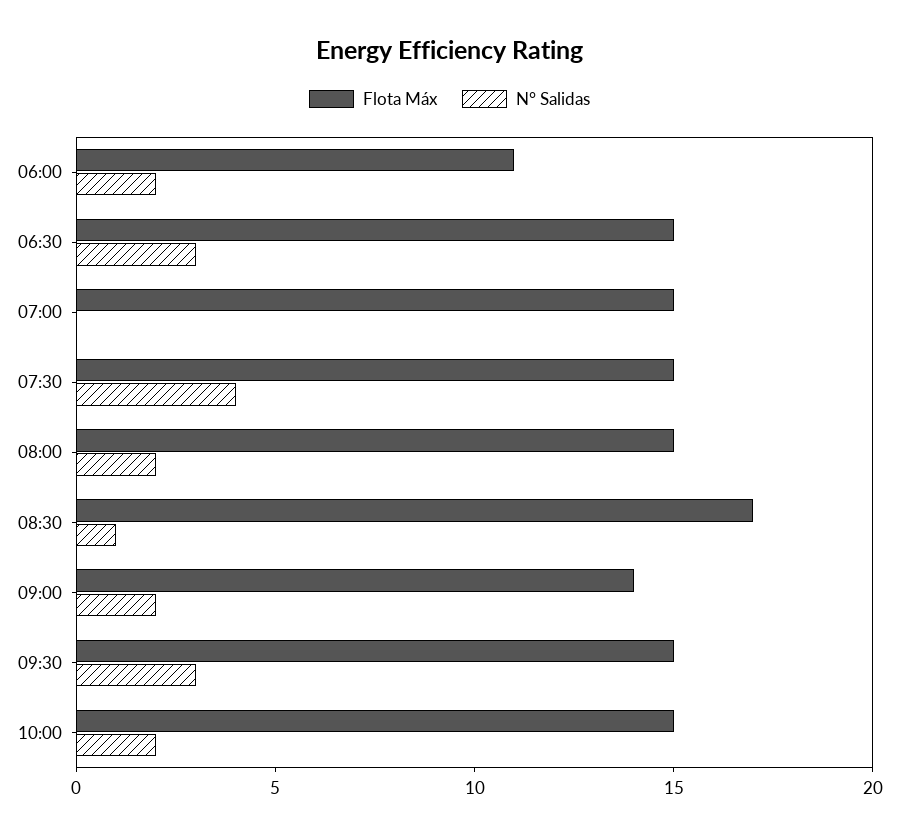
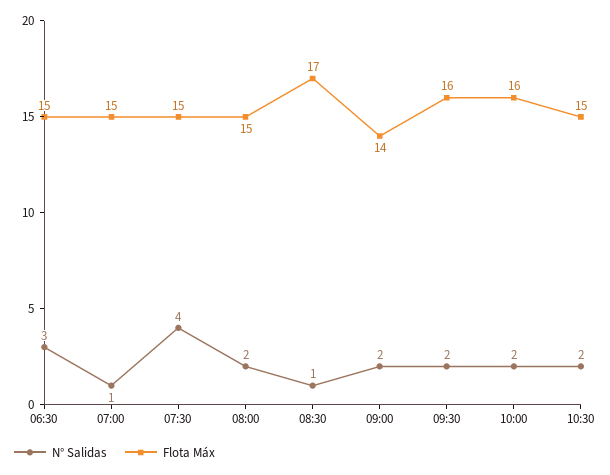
Flota Máx, 06:00: 11 -> none
N° Salidas, 06:00: 2 -> none
N° Salidas, 07:00: 0 -> 1
Flota Máx, 09:30: 15 -> 16
N° Salidas, 09:30: 3 -> 2
Flota Máx, 10:00: 15 -> 16
N° Salidas, 10:30: none -> 2
Flota Máx, 10:30: none -> 15

